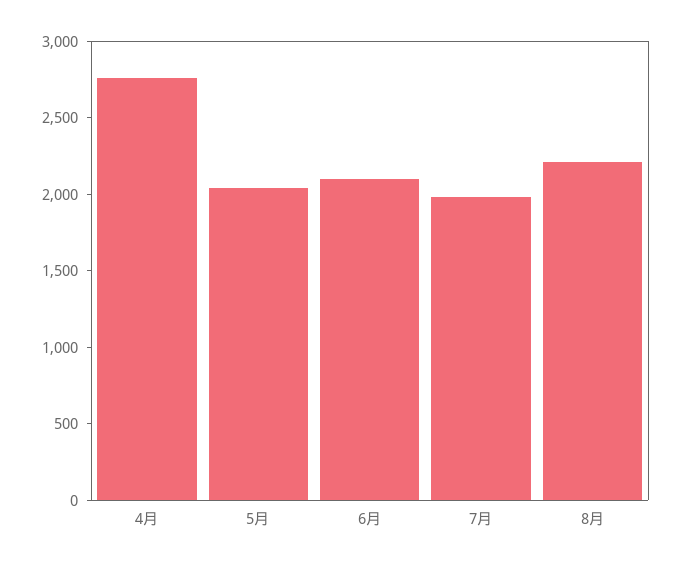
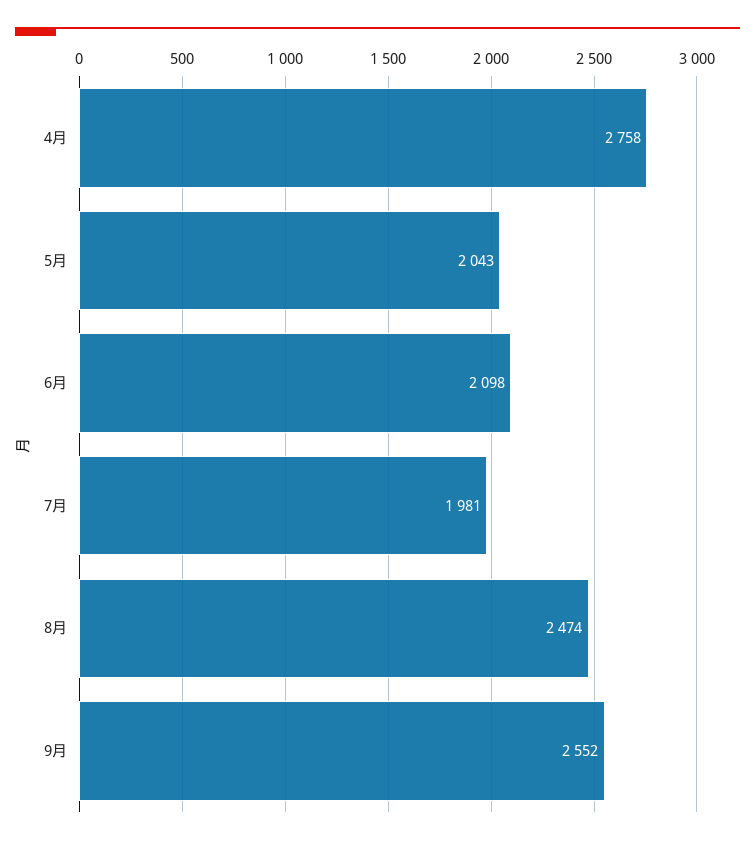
8月: 2200 -> 2474
9月: none -> 2552

